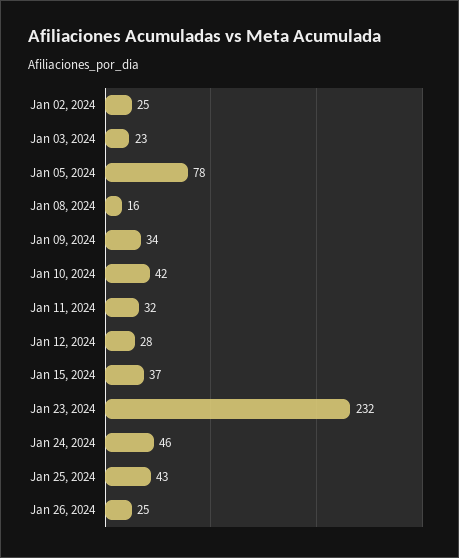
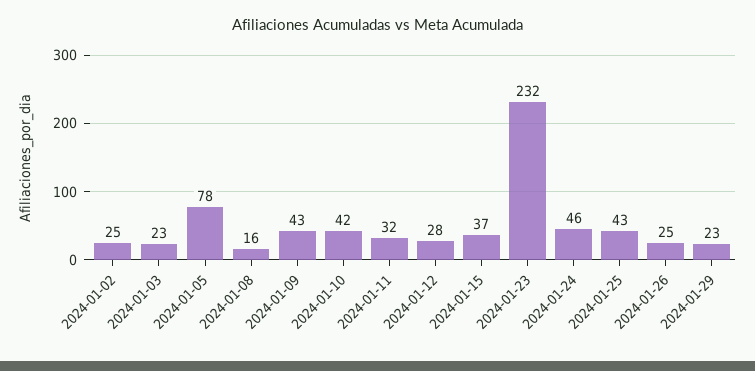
Jan 09, 2024: 34 -> 43
2024-01-29: none -> 23

